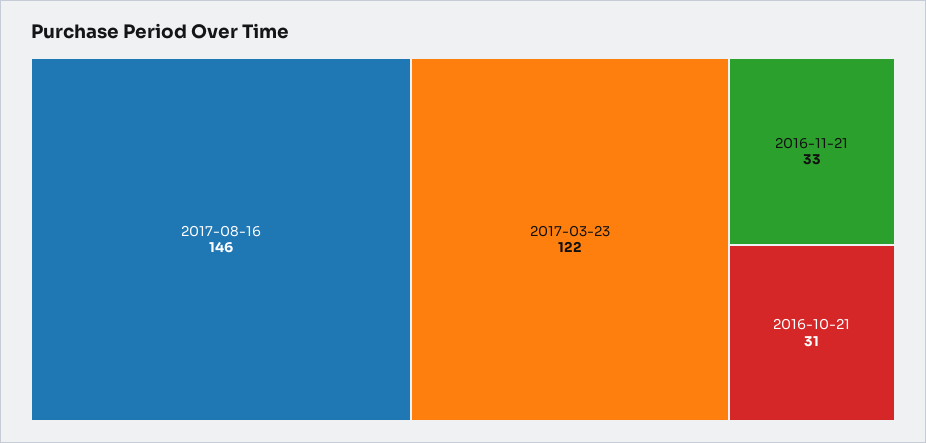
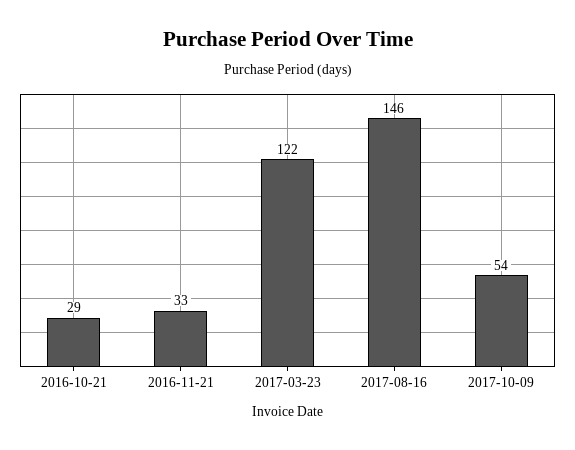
2016-10-21: 31 -> 29
2017-10-09: none -> 54

